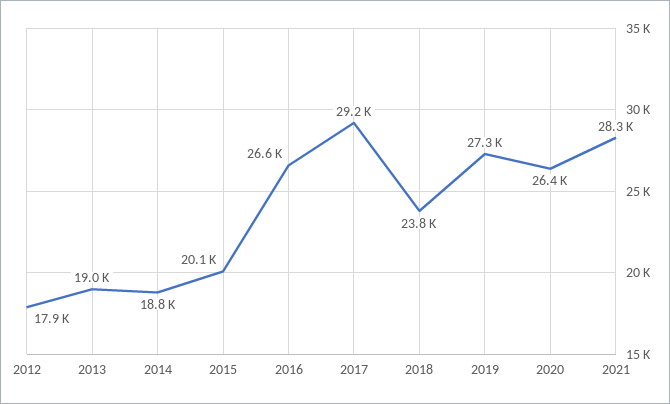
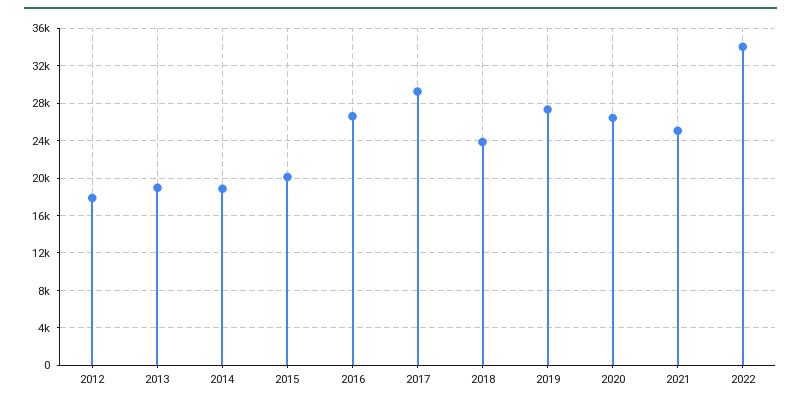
2021: 28300 -> 25000
2022: none -> 34000

